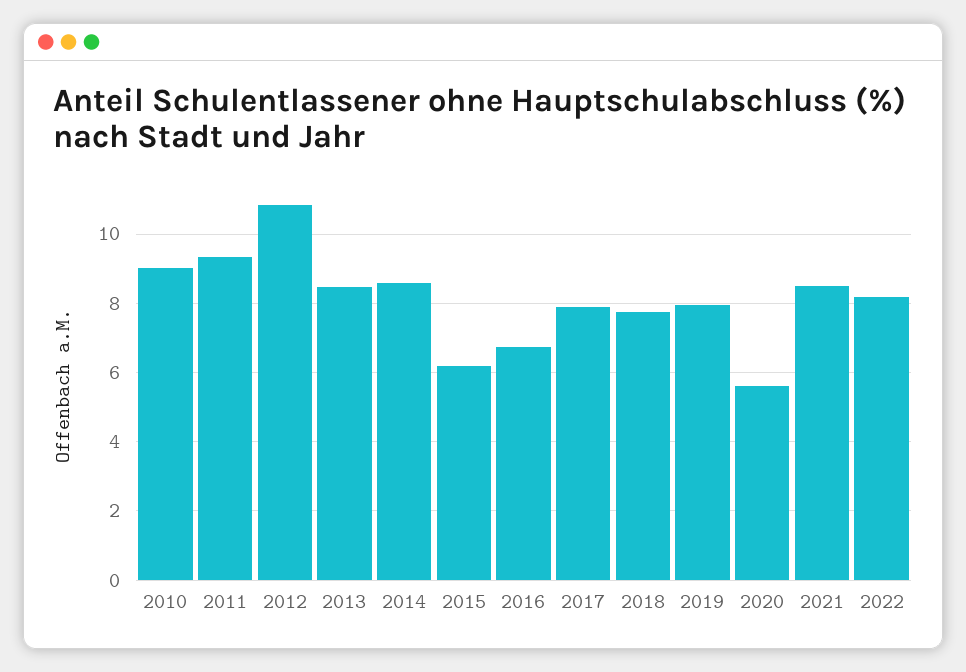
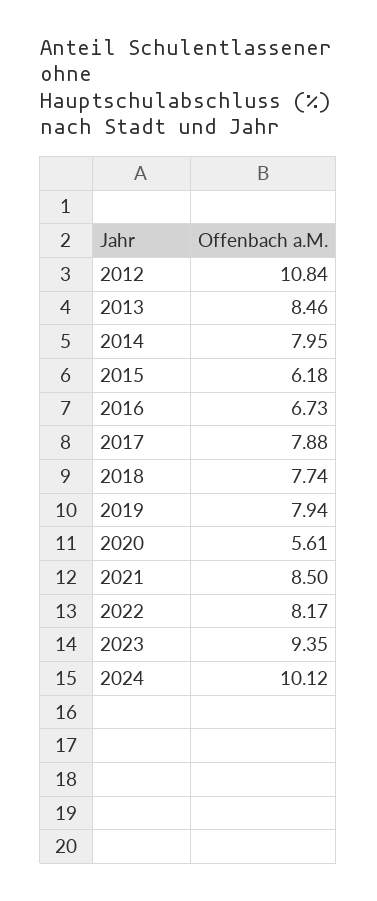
2010: 9 -> none
2011: 9.4 -> none
2014: 8.6 -> 7.95
2023: none -> 9.35
2024: none -> 10.12

